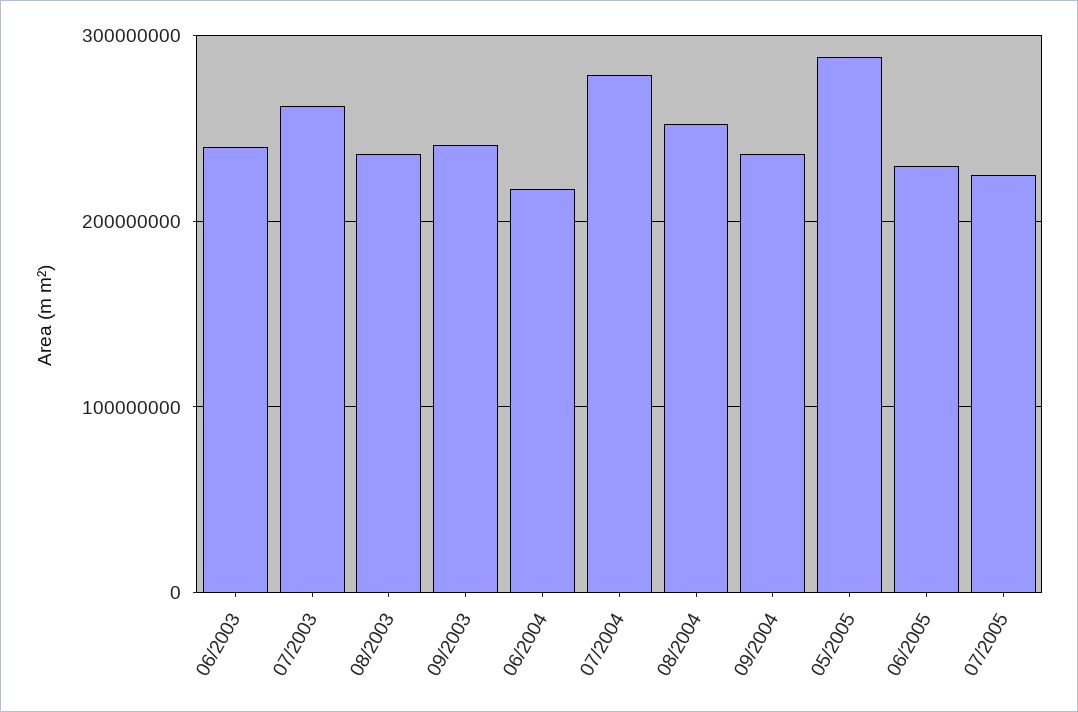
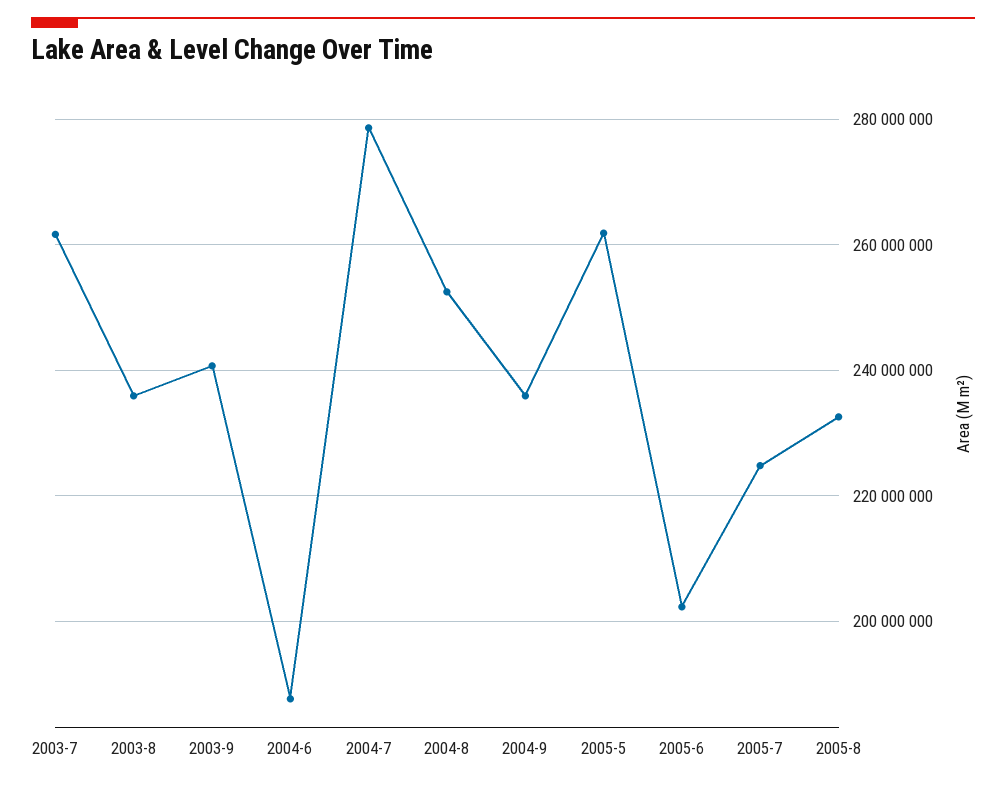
06/2003: 240000000 -> none
06/2004: 220000000 -> 188000000
05/2005: 290000000 -> 262000000
06/2005: 230000000 -> 202000000
2005-8: none -> 232000000

